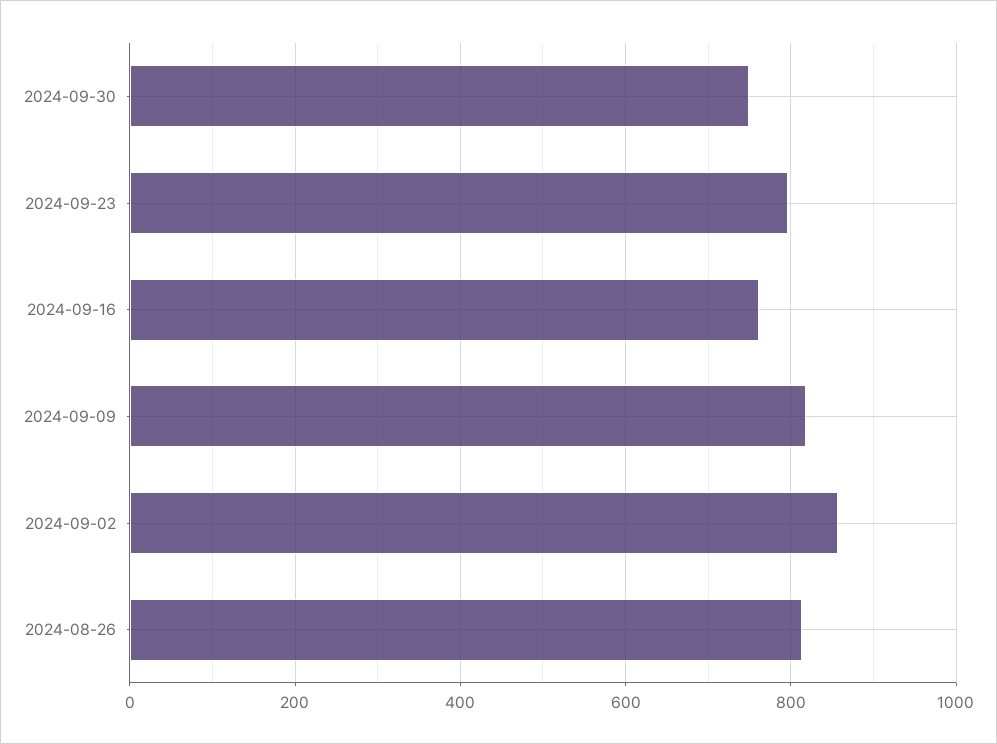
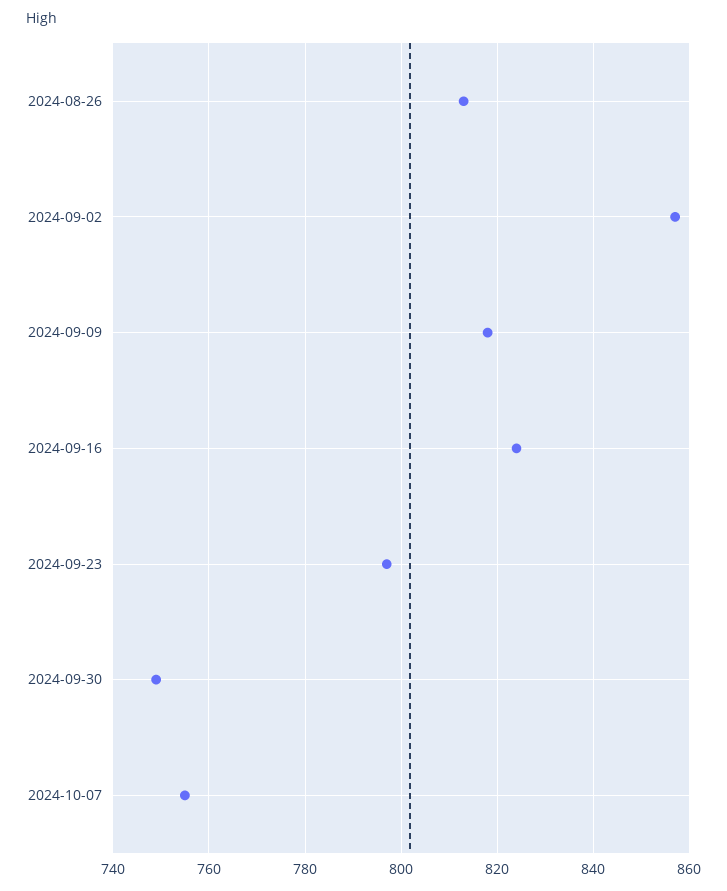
2024-09-16: 760 -> 825
2024-10-07: none -> 755

